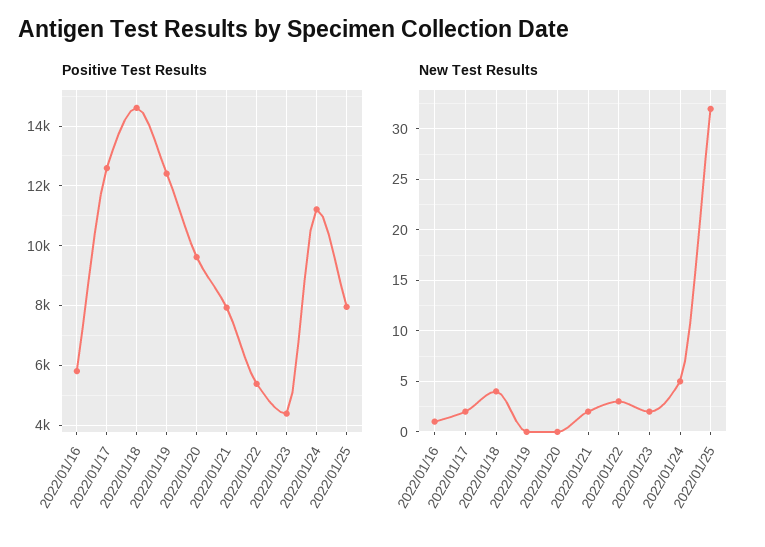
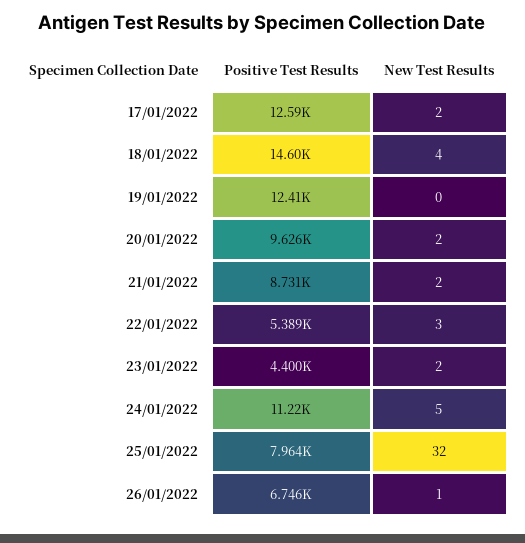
Positive Test Results, 2022/01/16: 5750 -> none
Positive Test Results, 2022/01/21: 8000 -> 8731
New Test Results, 2022/01/16: 1 -> none
New Test Results, 2022/01/20: 0 -> 2
Positive Test Results, 26/01/2022: none -> 6746
New Test Results, 26/01/2022: none -> 1

